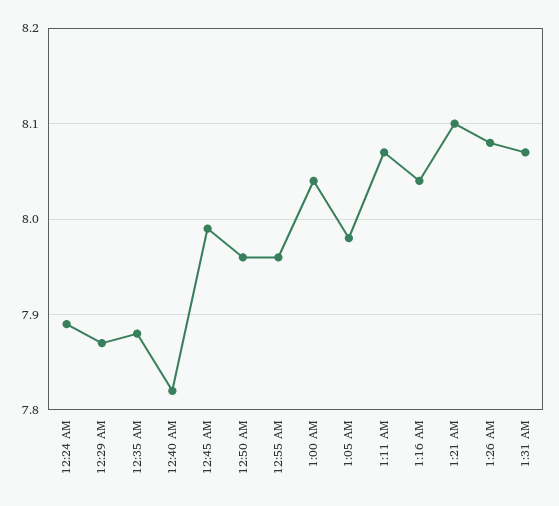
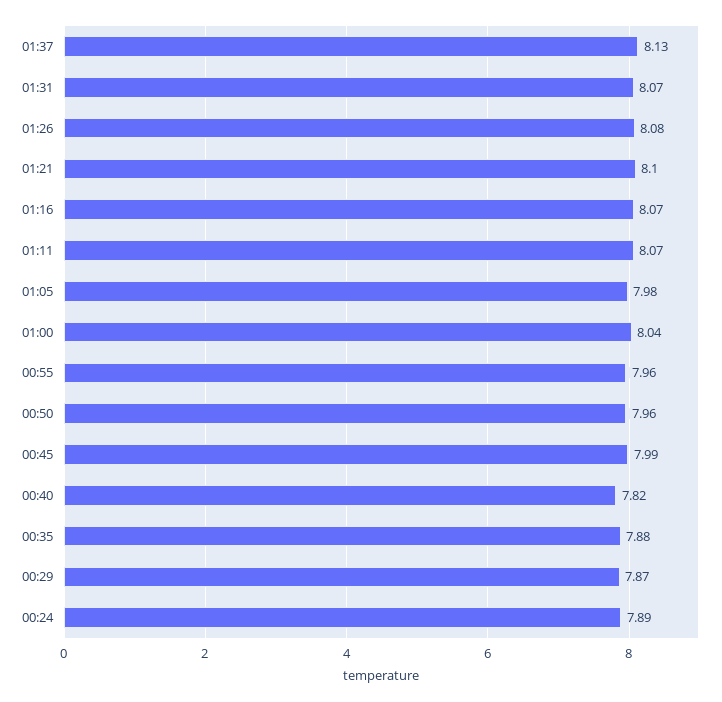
1:16 AM: 8.04 -> 8.07
01:37: none -> 8.13

